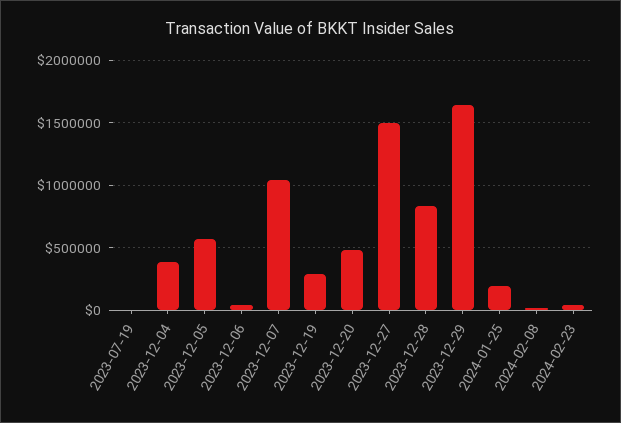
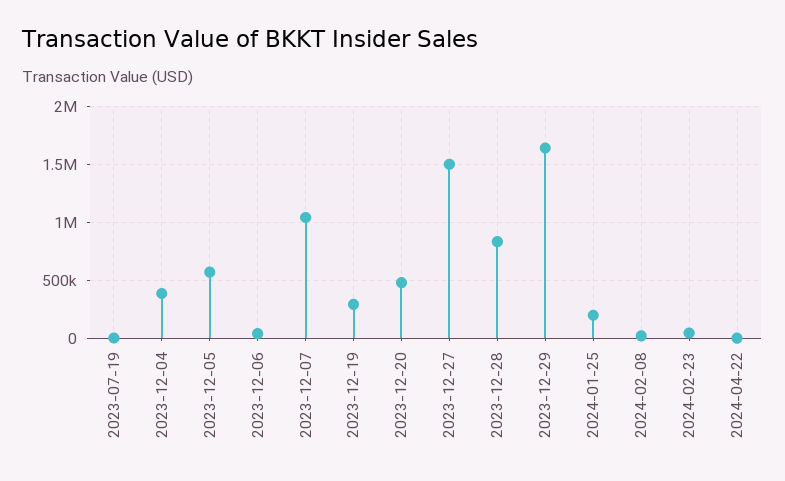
2024-04-22: none -> 0

